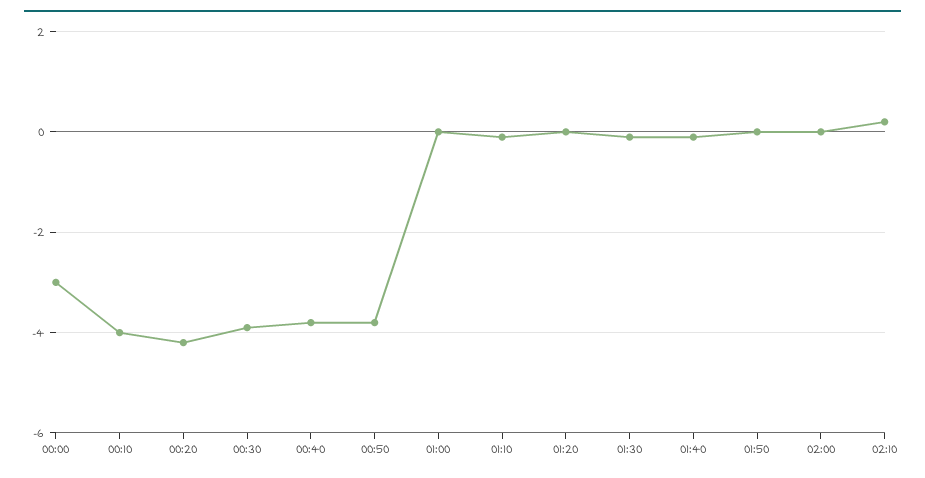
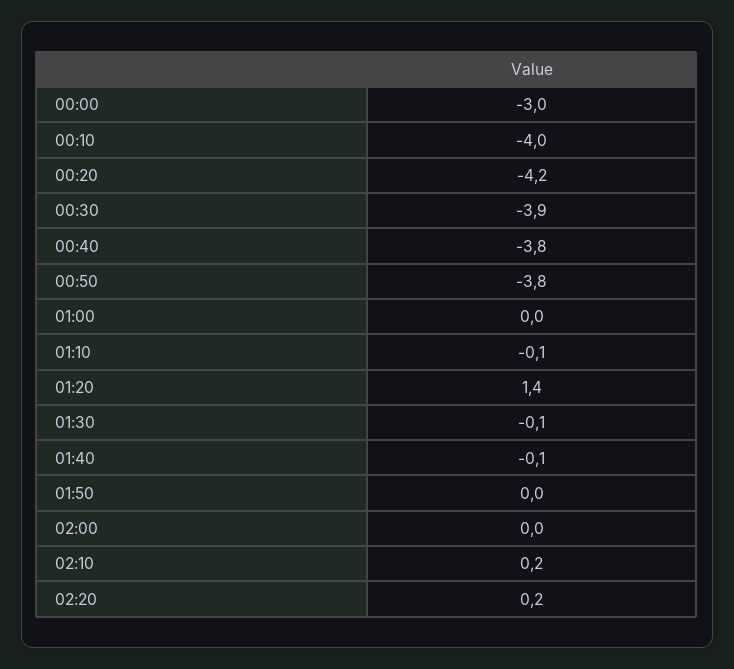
01:20: 0 -> 1.4
02:20: none -> 0.2

